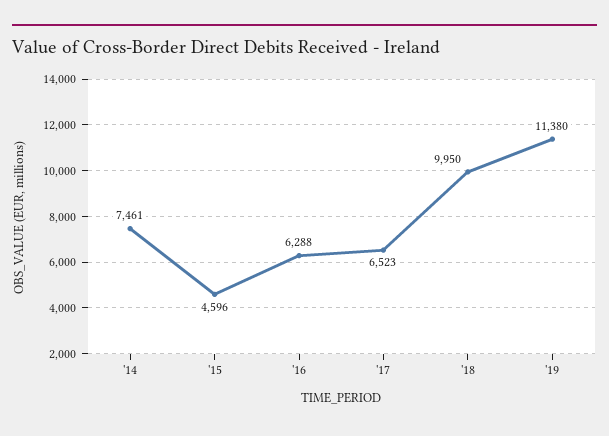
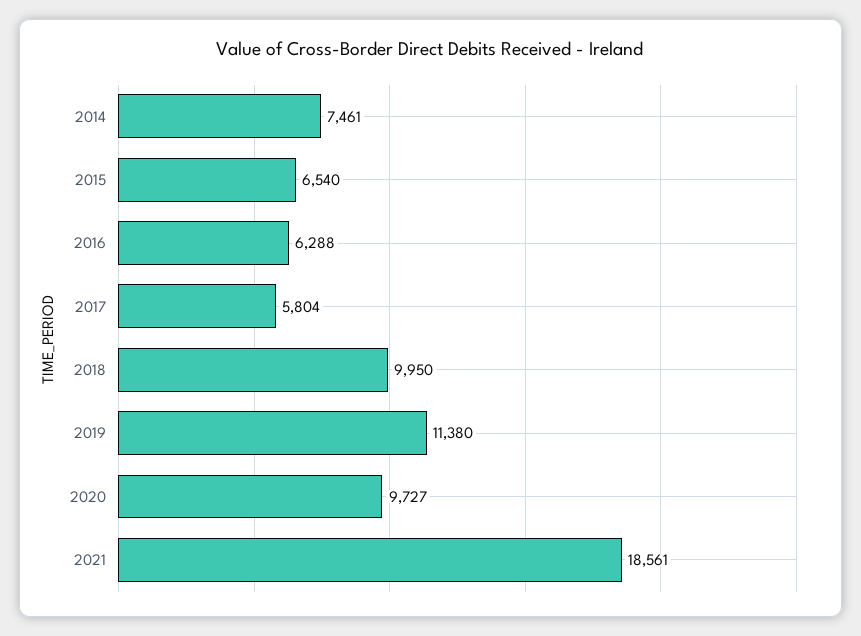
'15: 4596 -> 6540
'17: 6523 -> 5804
2020: none -> 9727
2021: none -> 18561

